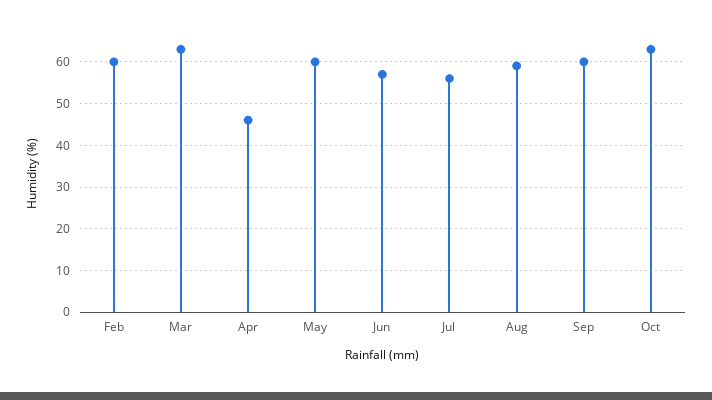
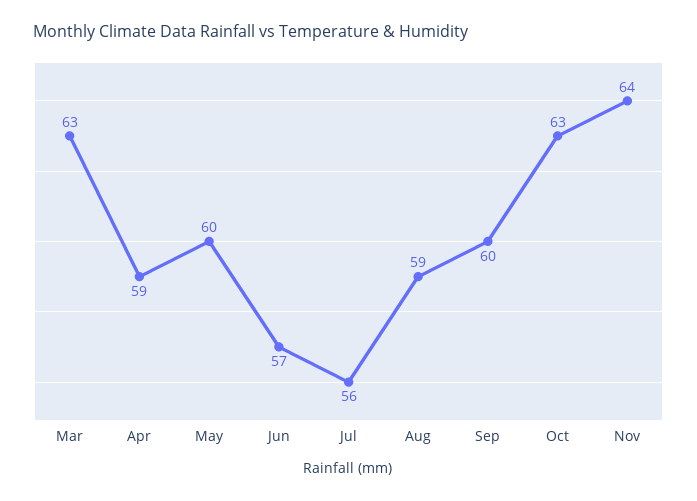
Feb: 60 -> none
Apr: 45 -> 59
Nov: none -> 64

